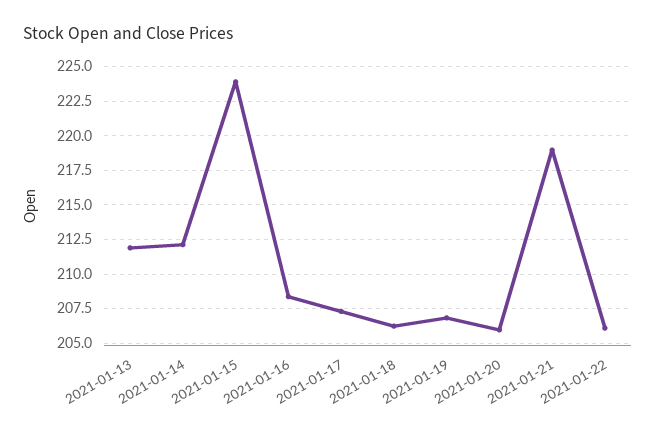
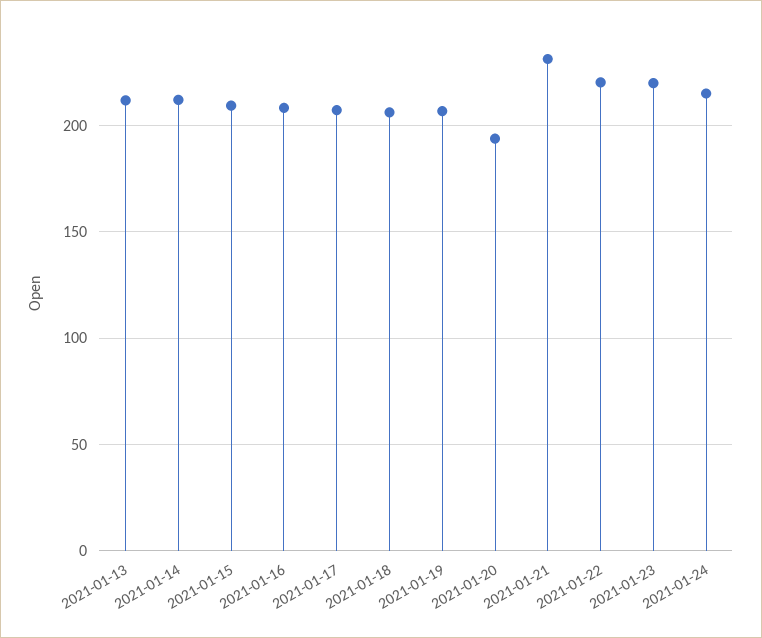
2021-01-15: 224 -> 210
2021-01-20: 206 -> 195
2021-01-21: 219 -> 230
2021-01-22: 206 -> 220
2021-01-23: none -> 220
2021-01-24: none -> 215

